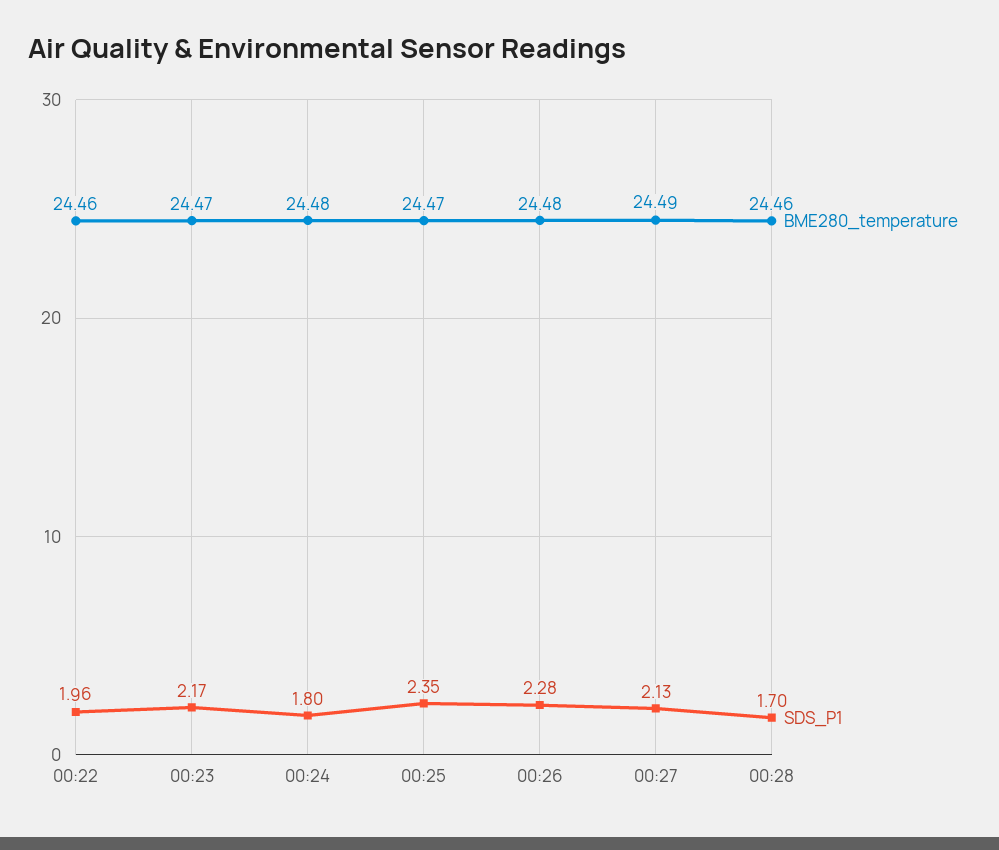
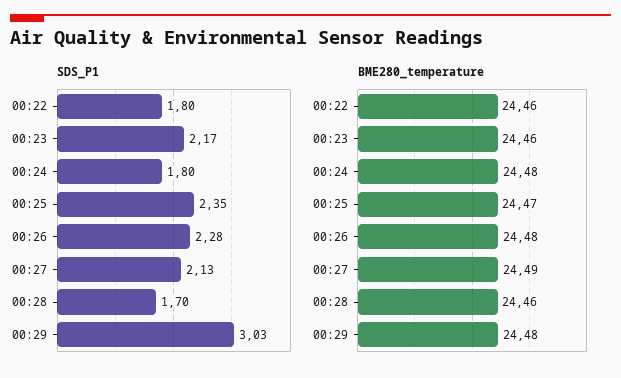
SDS_P1, 00:22: 1.96 -> 1.8
BME280_temperature, 00:23: 24.47 -> 24.46
SDS_P1, 00:29: none -> 3.03
BME280_temperature, 00:29: none -> 24.48

